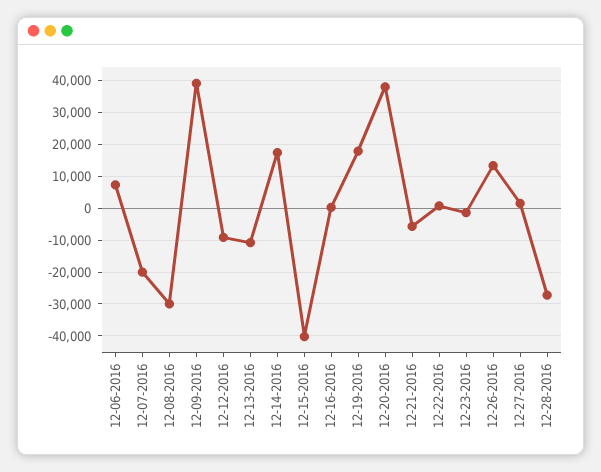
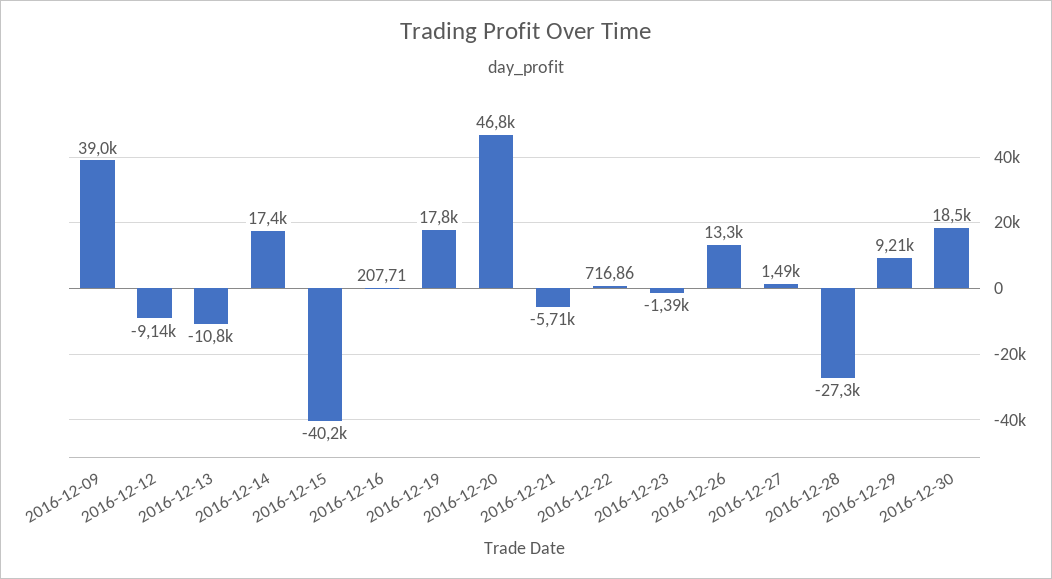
12-06-2016: 8000 -> none
12-07-2016: -20000 -> none
12-08-2016: -30000 -> none
12-20-2016: 38000 -> 46800
2016-12-29: none -> 9210
2016-12-30: none -> 18500

